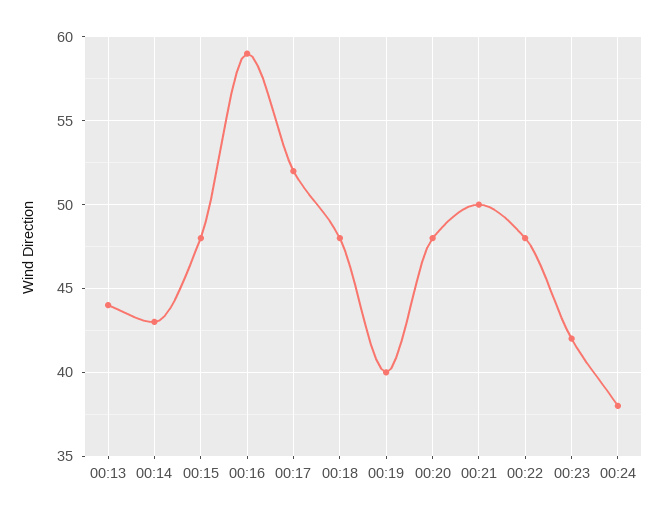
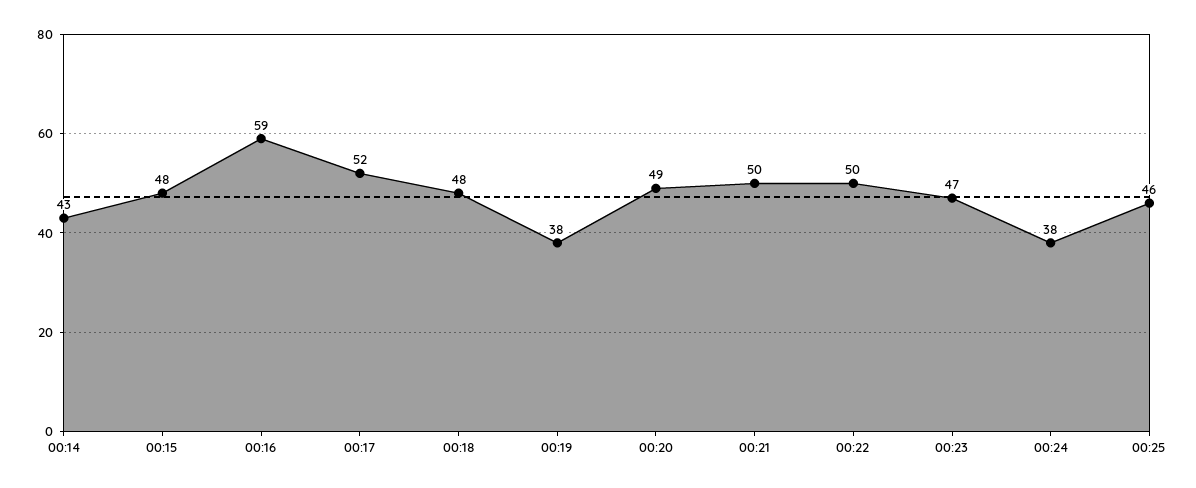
00:13: 44 -> none
00:19: 40 -> 38
00:20: 48 -> 49
00:22: 48 -> 50
00:23: 42 -> 47
00:25: none -> 46

